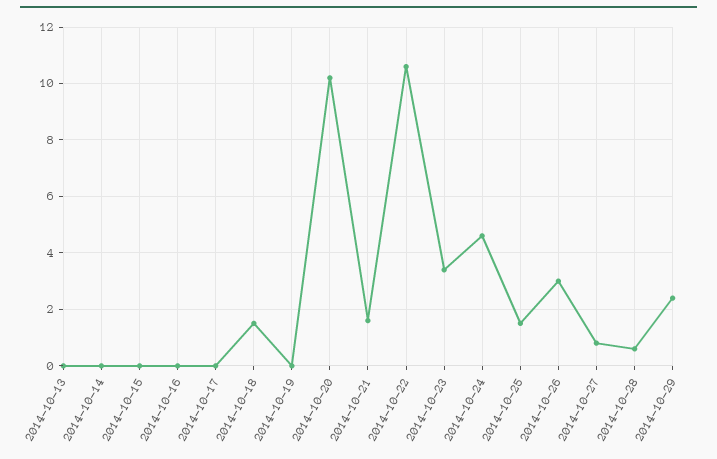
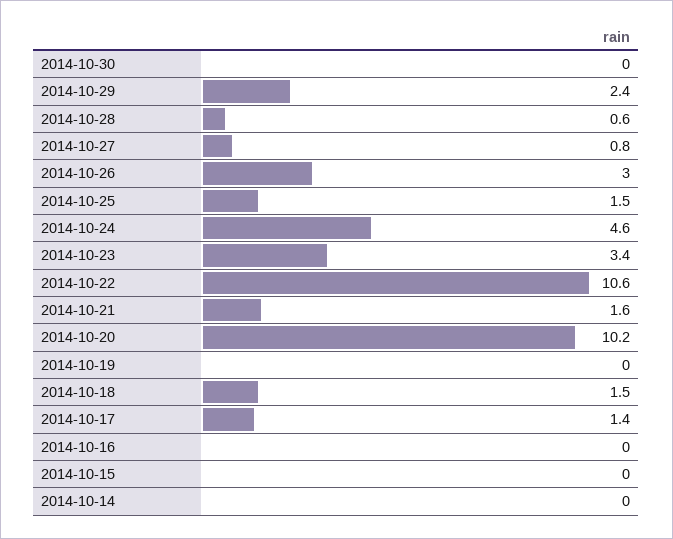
2014-10-13: 0 -> none
2014-10-17: 0 -> 1.4
2014-10-30: none -> 0

